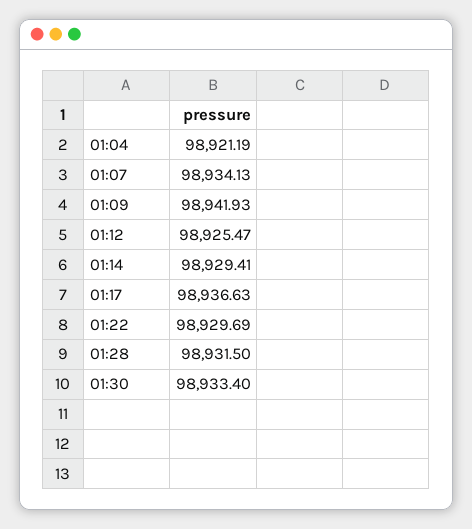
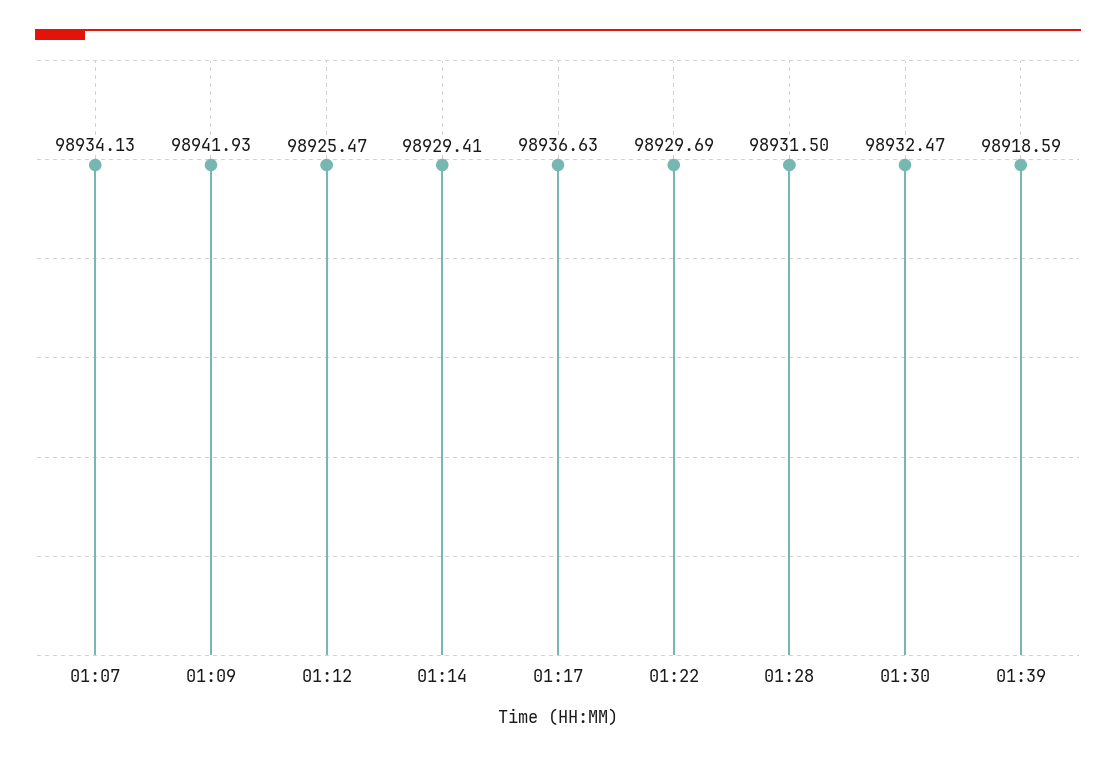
01:04: 98921.19 -> none
01:30: 98933.4 -> 98932.47
01:39: none -> 98918.59

